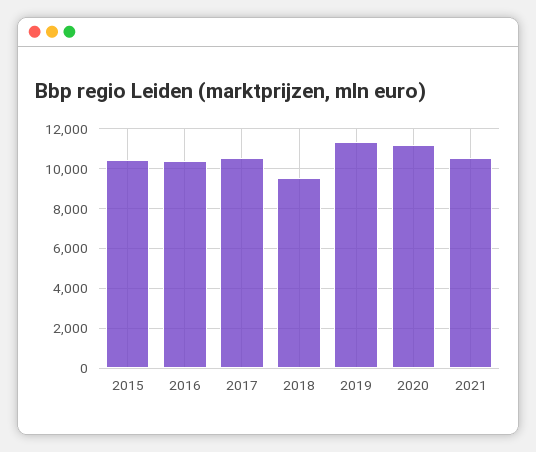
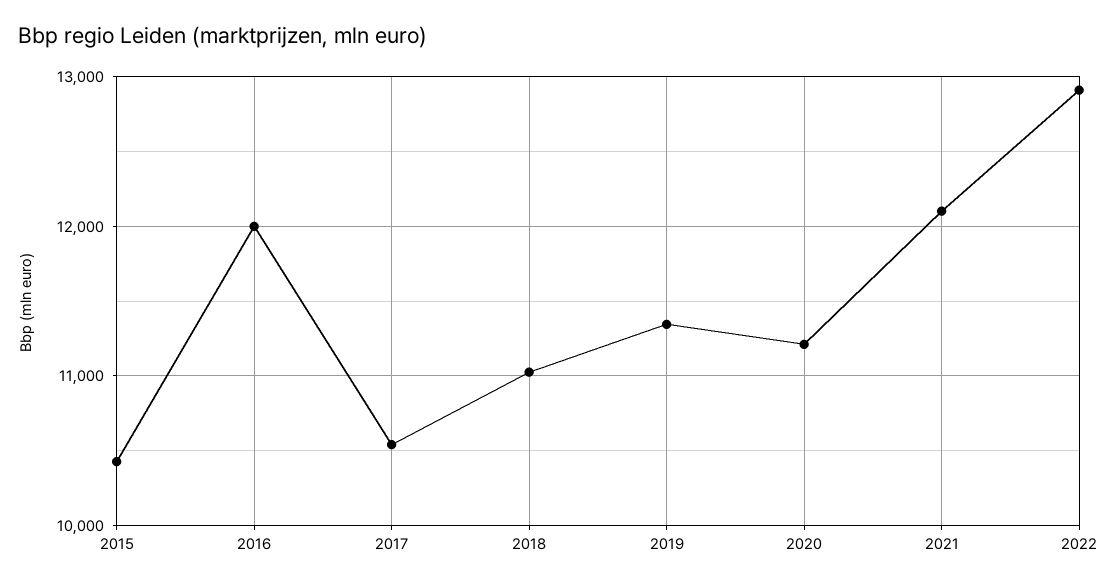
2016: 10500 -> 12000
2018: 9500 -> 11000
2021: 10500 -> 12100
2022: none -> 12900

